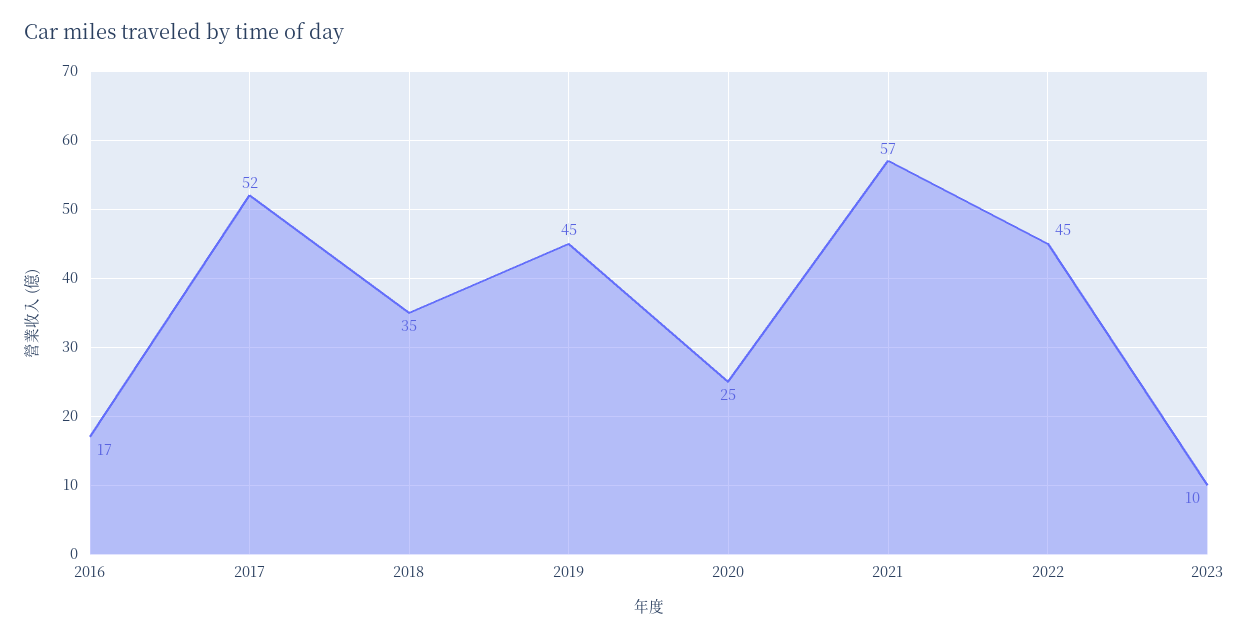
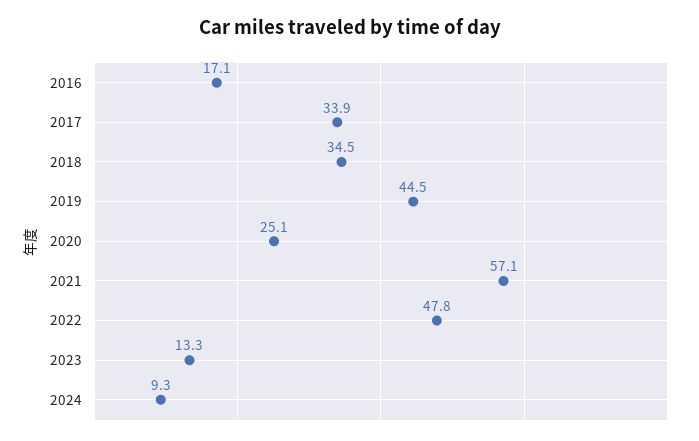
2017: 52 -> 33.9
2022: 45 -> 47.8
2023: 10 -> 13.3
2024: none -> 9.3

